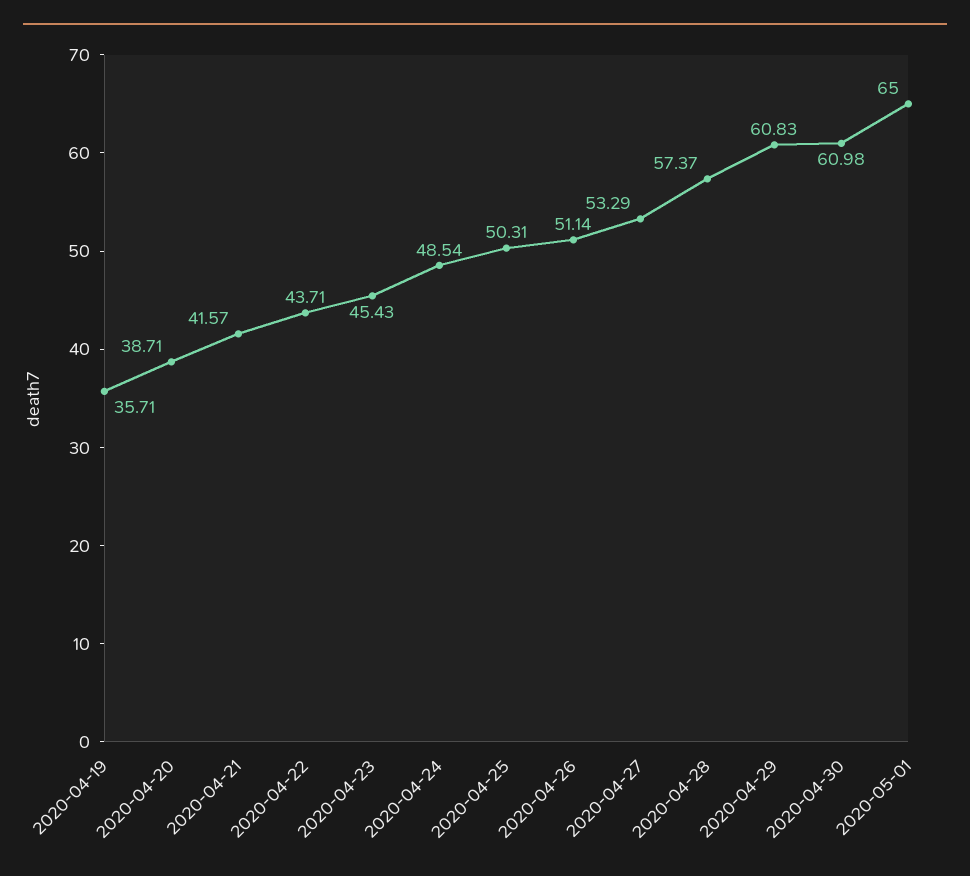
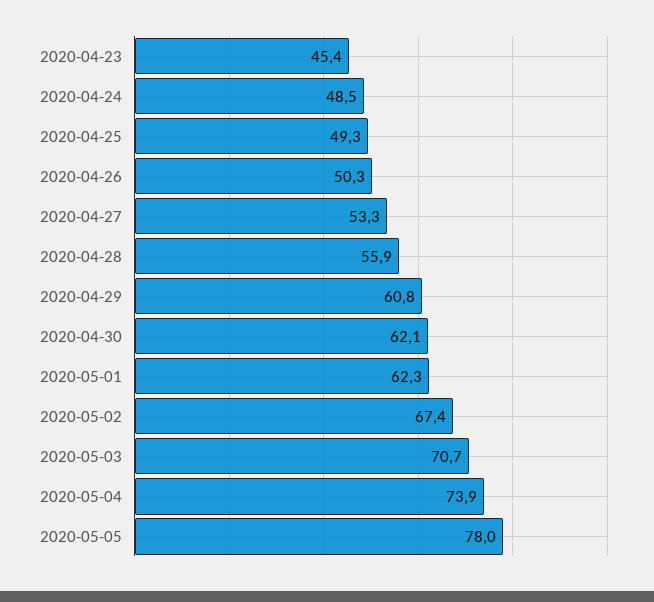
2020-04-19: 35.71 -> none
2020-04-20: 38.71 -> none
2020-04-21: 41.57 -> none
2020-04-22: 43.71 -> none
2020-04-25: 50.31 -> 49.3
2020-04-26: 51.14 -> 50.3
2020-04-28: 57.37 -> 55.9
2020-04-30: 60.98 -> 62.1
2020-05-01: 65 -> 62.3
2020-05-02: none -> 67.4
2020-05-03: none -> 70.7
2020-05-04: none -> 73.9
2020-05-05: none -> 78

